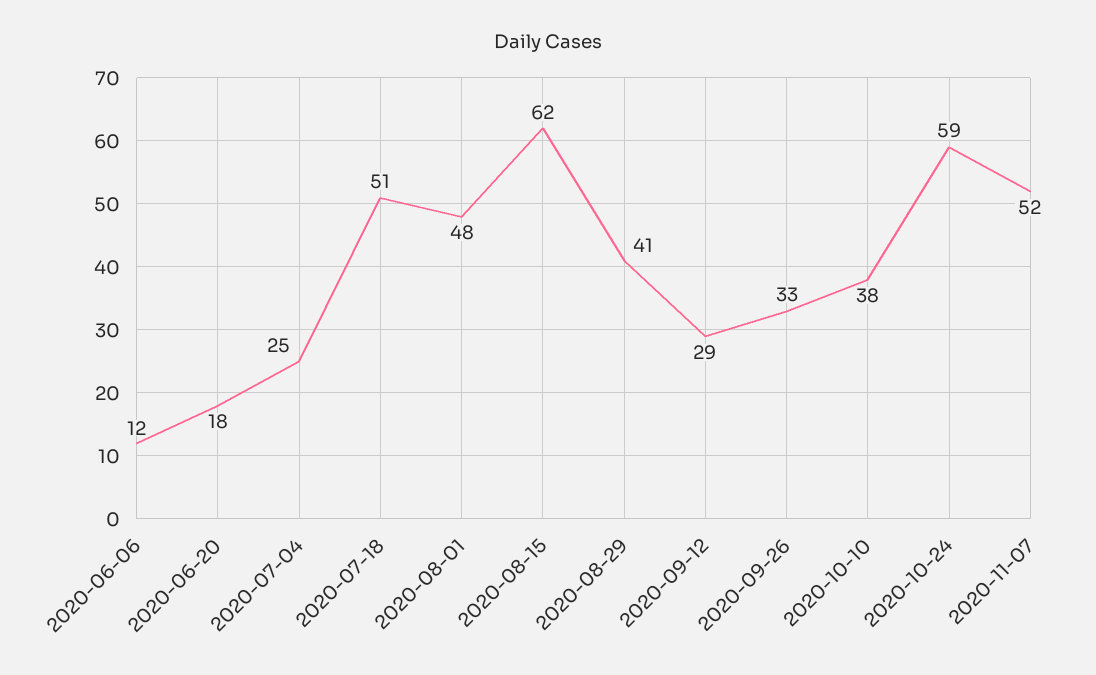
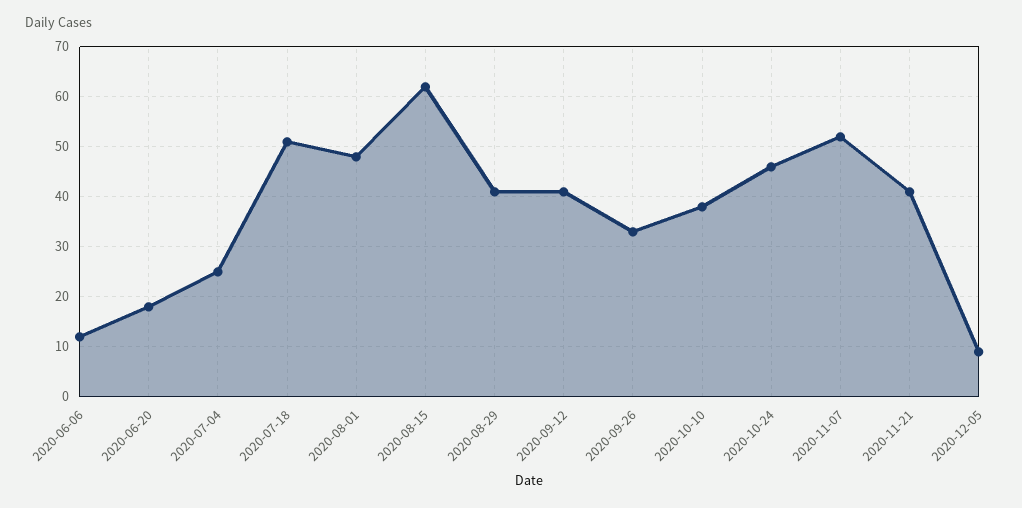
2020-09-12: 29 -> 40
2020-10-24: 59 -> 45
2020-11-21: none -> 40
2020-12-05: none -> 10

